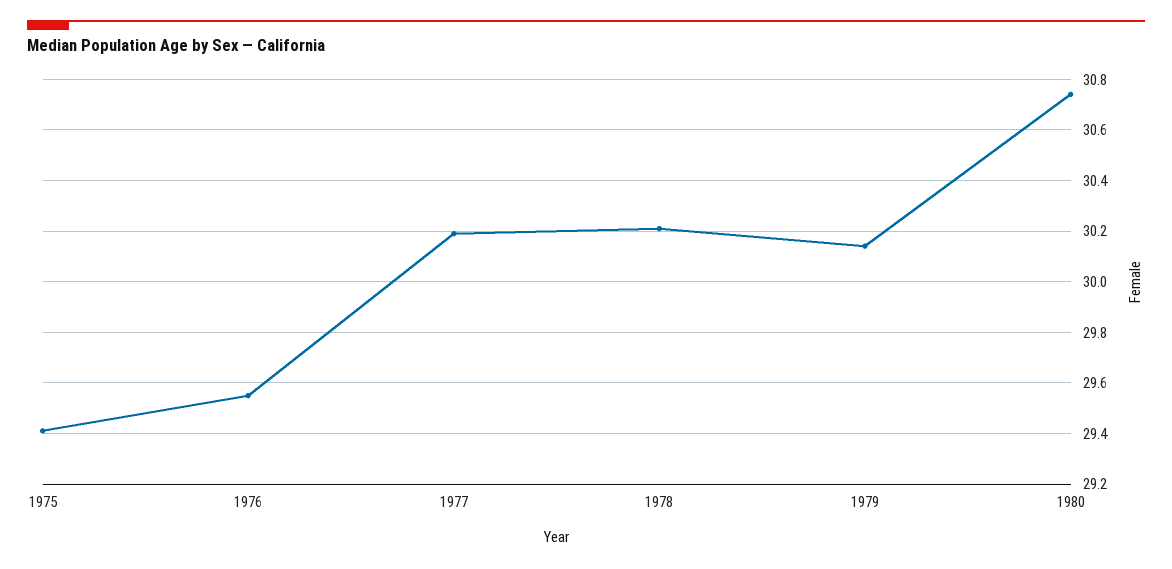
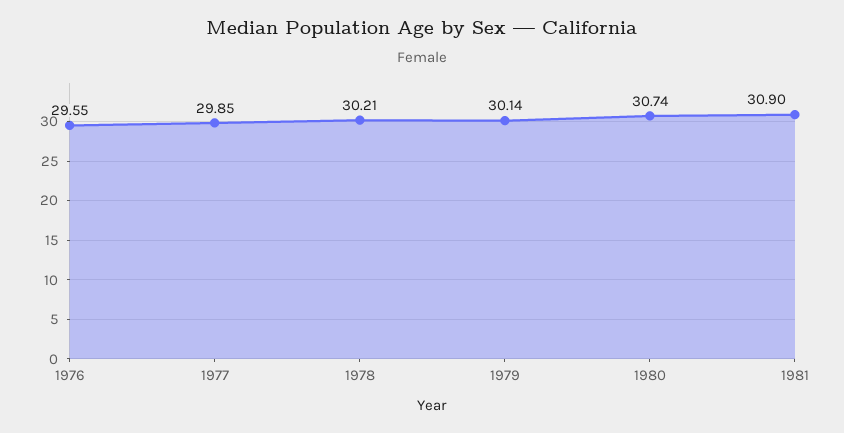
1975: 29.4 -> none
1977: 30.2 -> 29.85
1981: none -> 30.9

